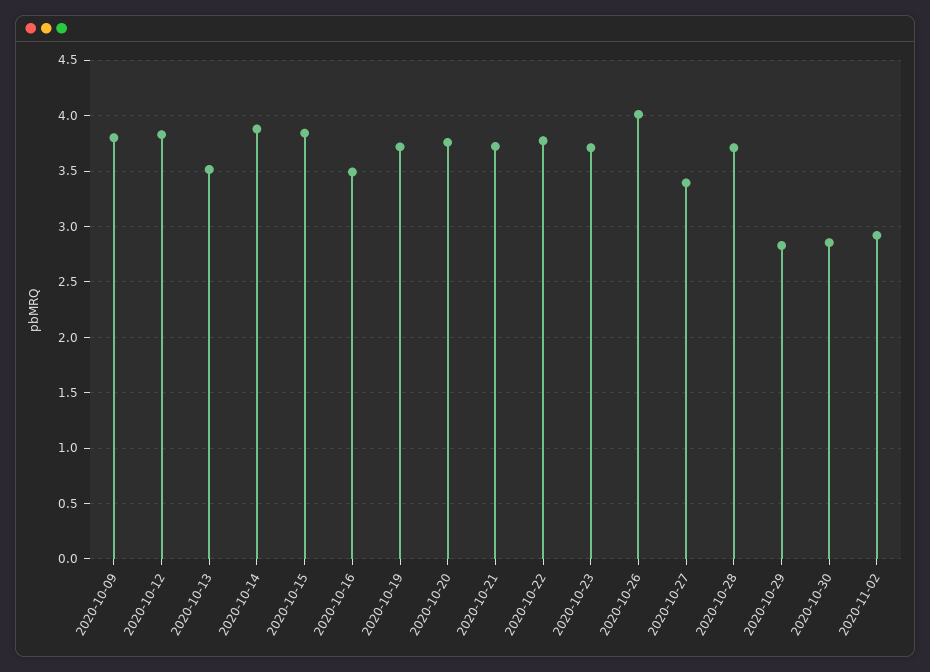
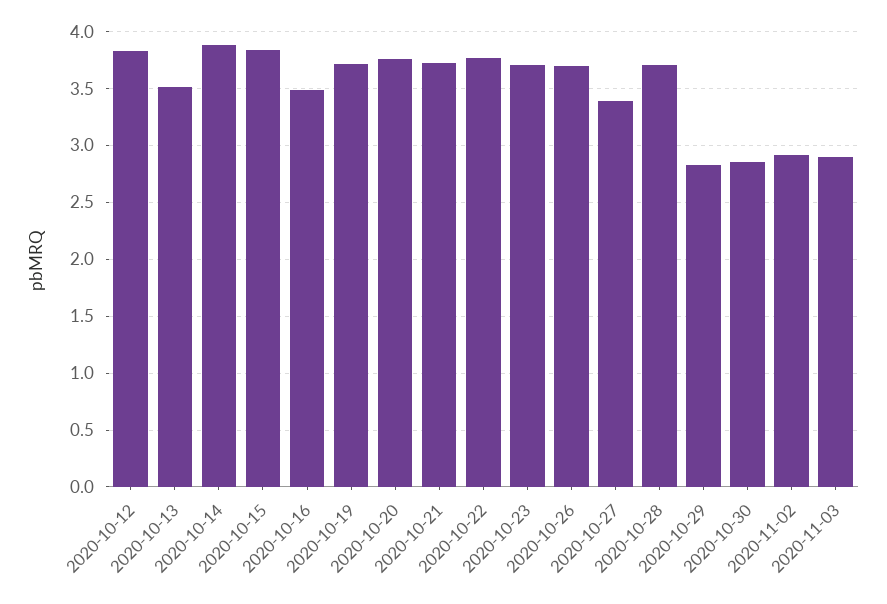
2020-10-09: 3.8 -> none
2020-10-26: 4 -> 3.7
2020-11-03: none -> 2.9

